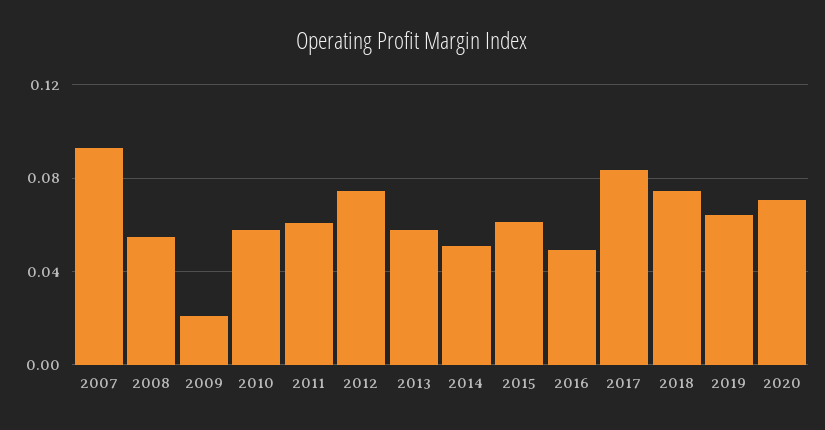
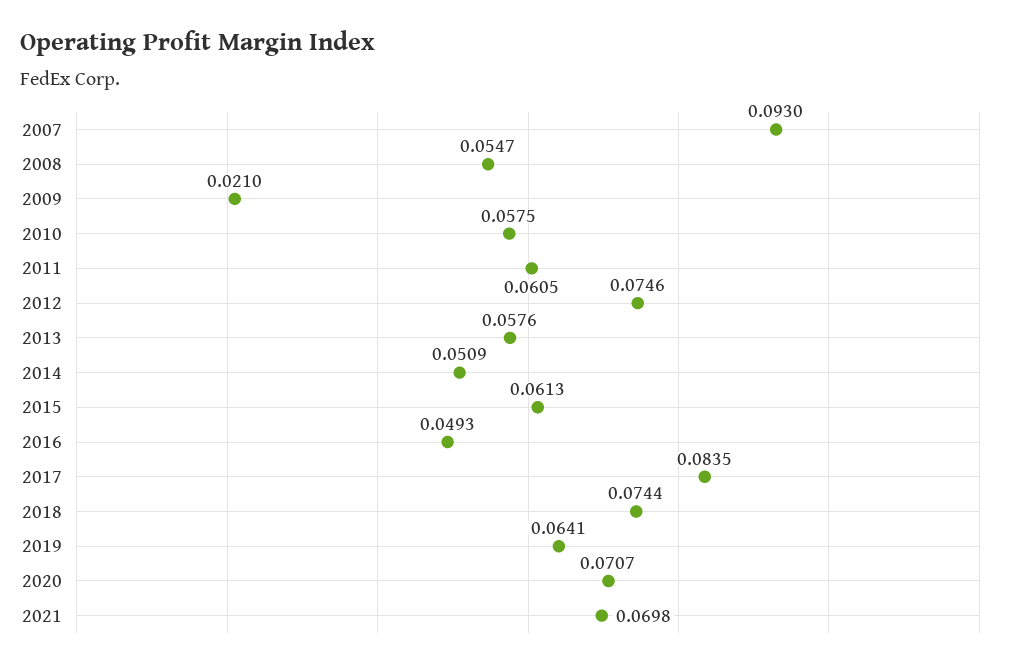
2021: none -> 0.0698

